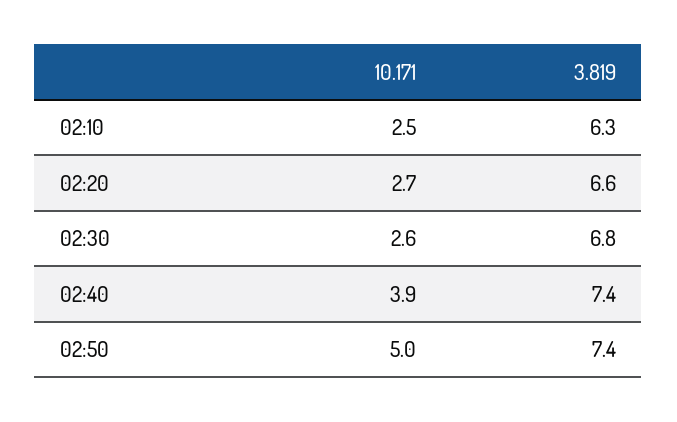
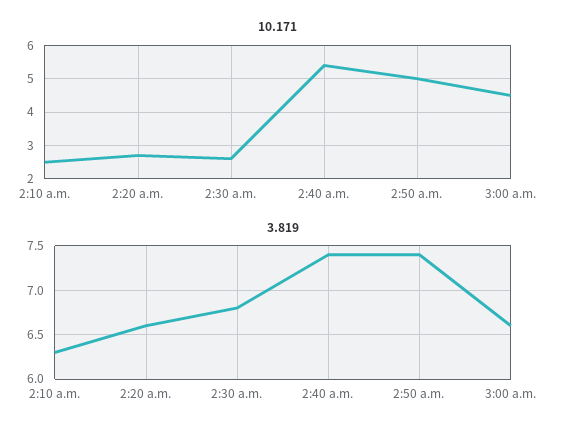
10.171, 02:40: 3.9 -> 5.5
10.171, 3:00 a.m.: none -> 4.5
3.819, 3:00 a.m.: none -> 6.6

